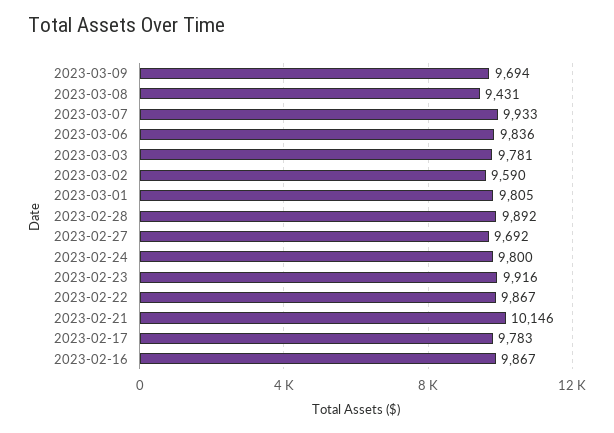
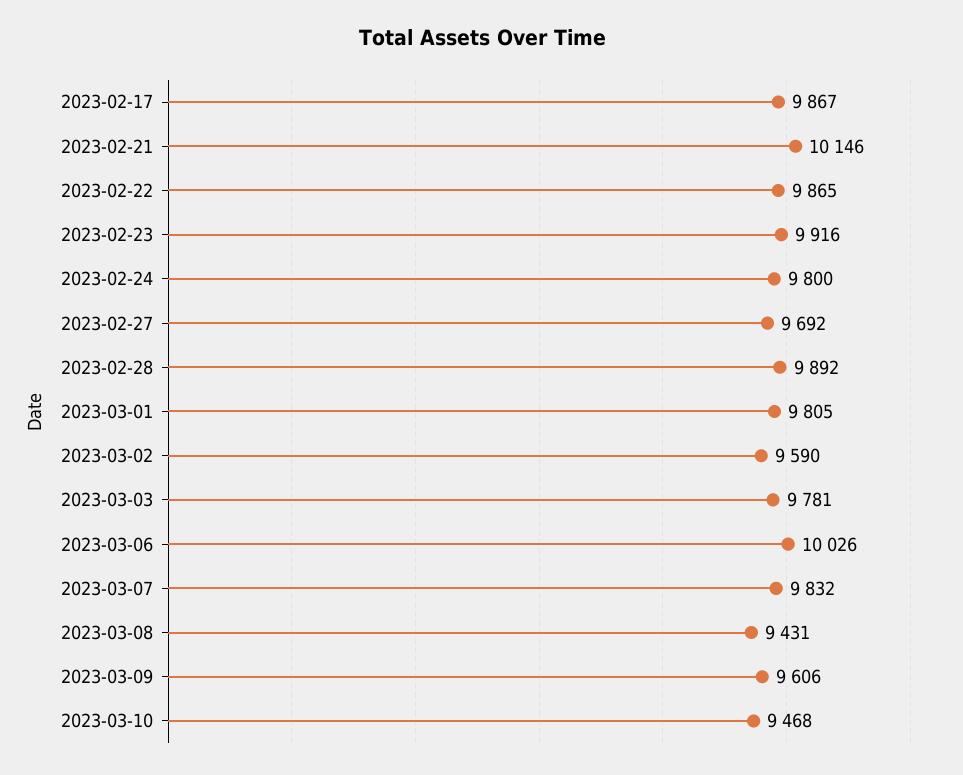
2023-03-09: 9694 -> 9606
2023-03-07: 9933 -> 9832
2023-03-06: 9836 -> 10026
2023-02-22: 9867 -> 9865
2023-02-17: 9783 -> 9867
2023-02-16: 9867 -> none
2023-03-10: none -> 9468

